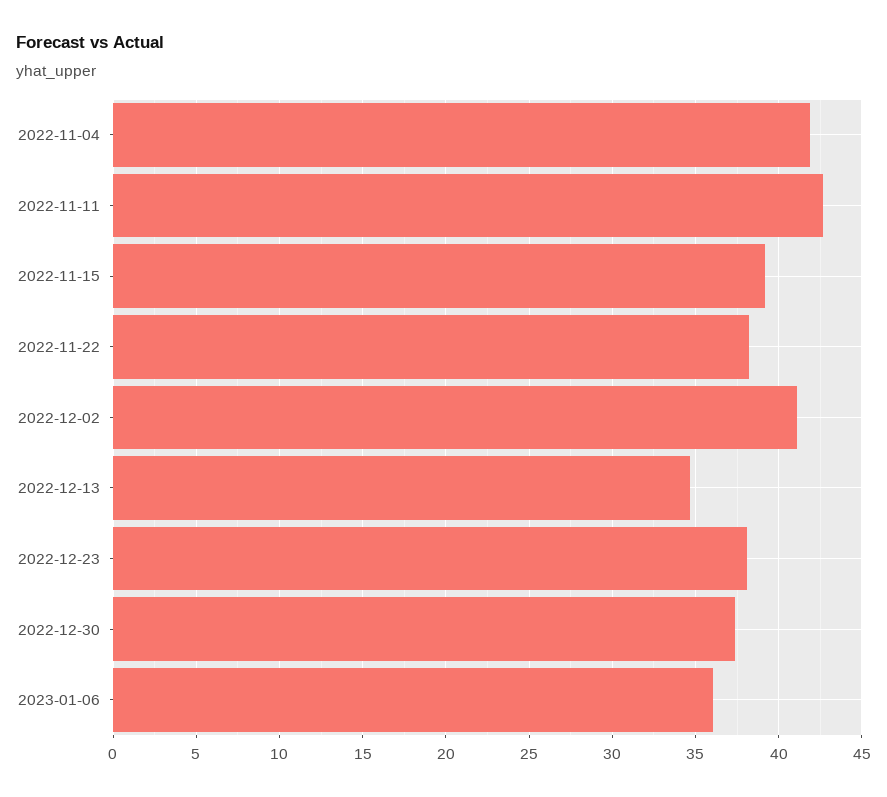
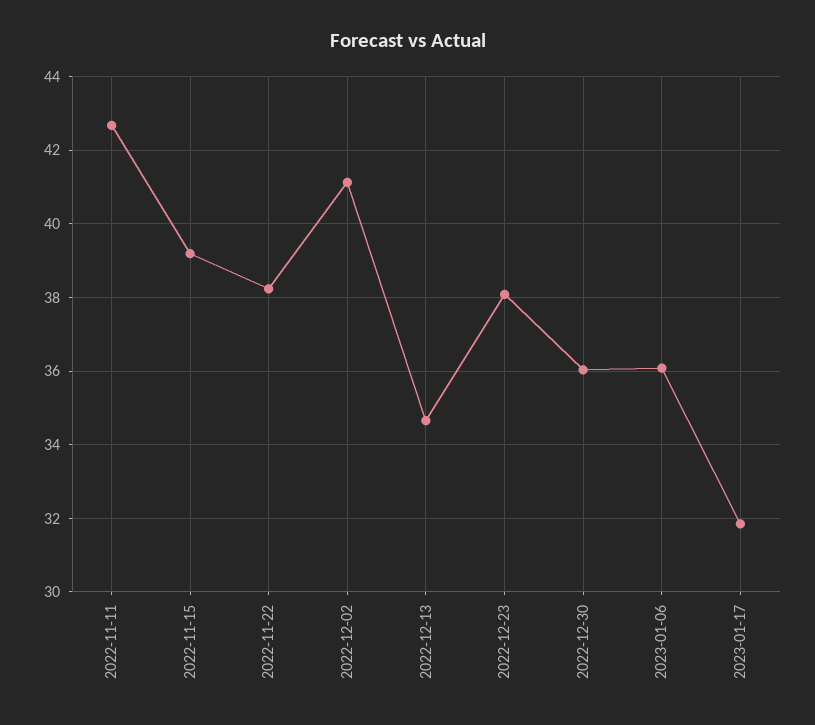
2022-11-04: 42 -> none
2022-12-30: 37.5 -> 36
2023-01-17: none -> 31.8

